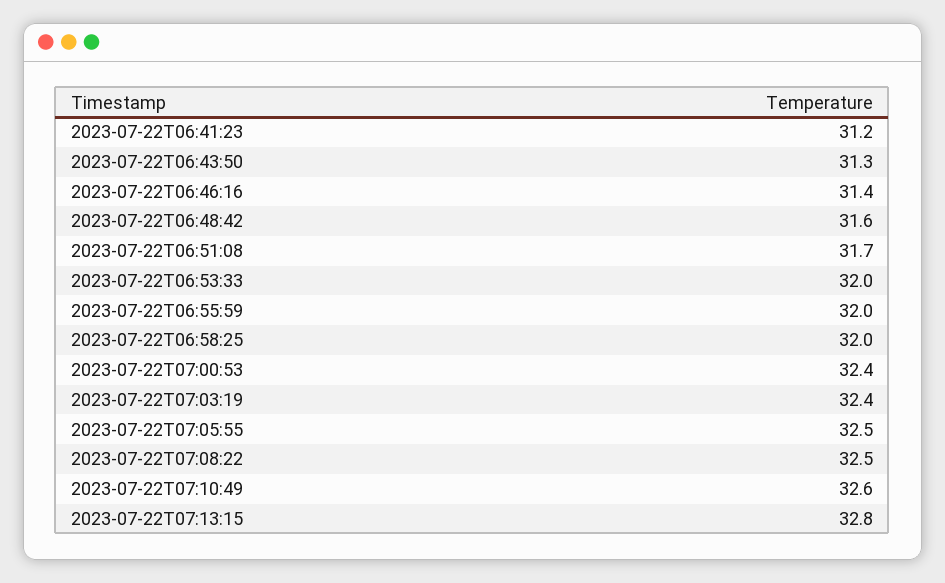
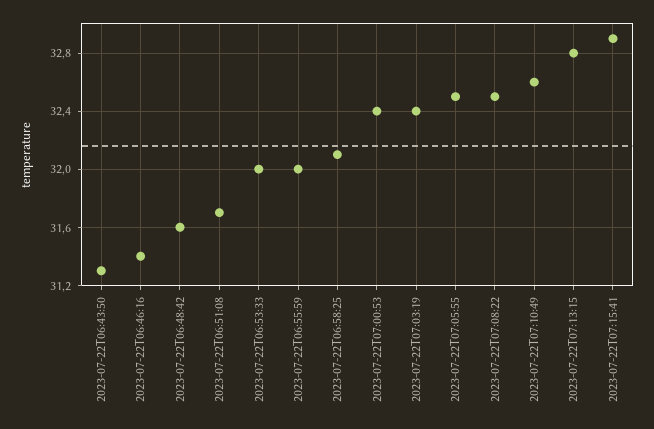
2023-07-22T06:41:23: 31.2 -> none
2023-07-22T06:58:25: 32 -> 32.1
2023-07-22T07:15:41: none -> 32.9

